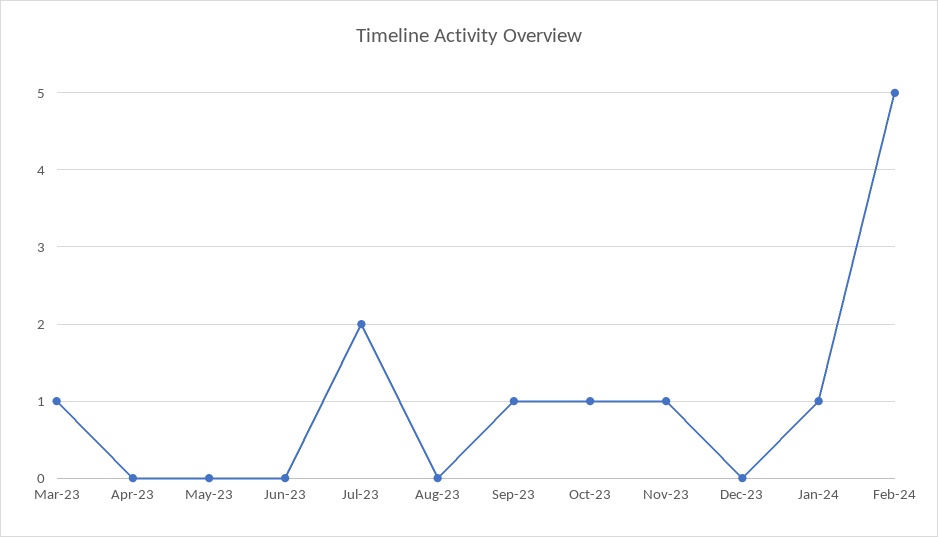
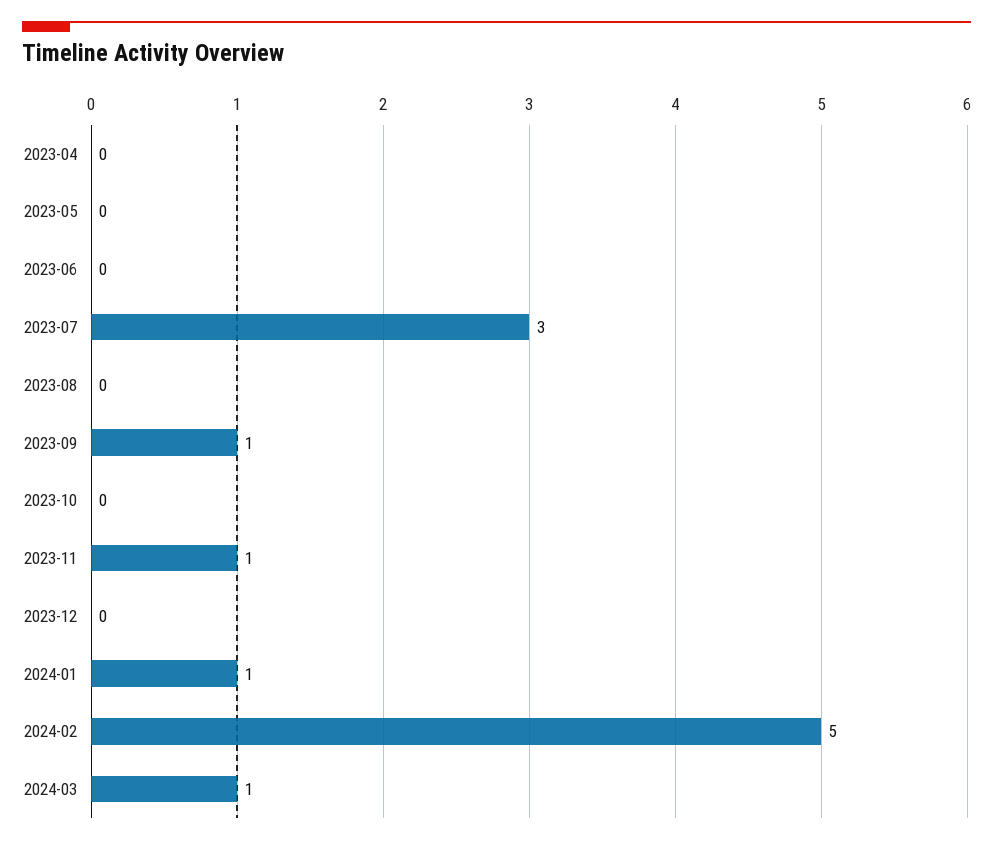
Mar-23: 1 -> none
Jul-23: 2 -> 3
Oct-23: 1 -> 0
2024-03: none -> 1

